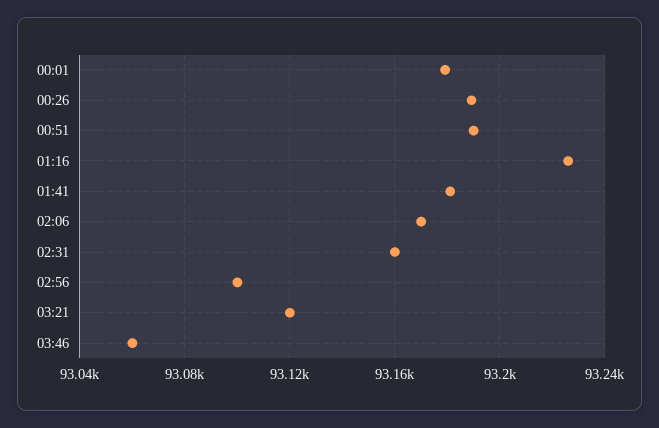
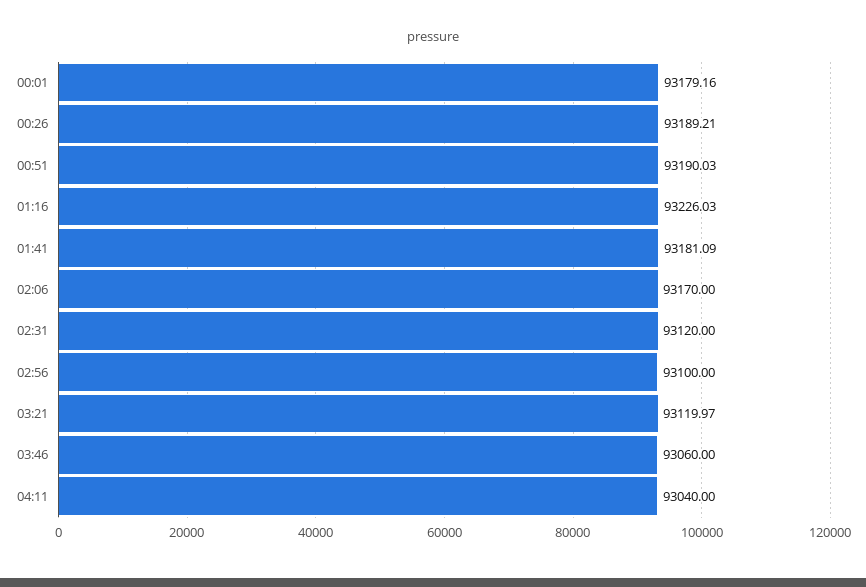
02:31: 93160 -> 93120
04:11: none -> 93040

